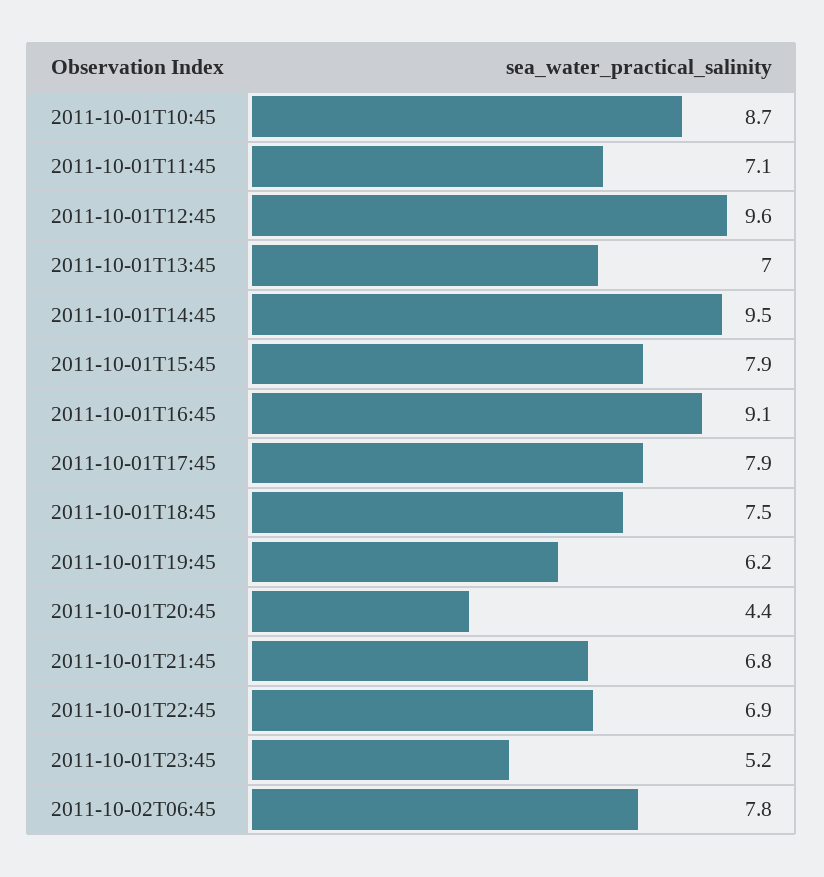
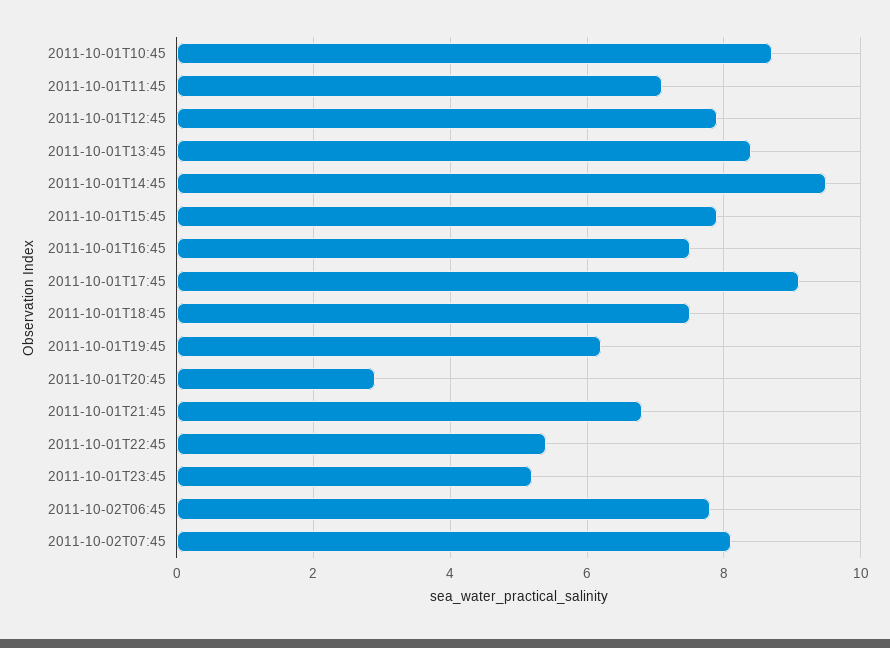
2011-10-01T12:45: 9.6 -> 8
2011-10-01T13:45: 7 -> 8.5
2011-10-01T16:45: 9.1 -> 7.5
2011-10-01T17:45: 7.9 -> 9
2011-10-01T20:45: 4.4 -> 3
2011-10-01T22:45: 6.9 -> 5.5
2011-10-02T07:45: none -> 8

